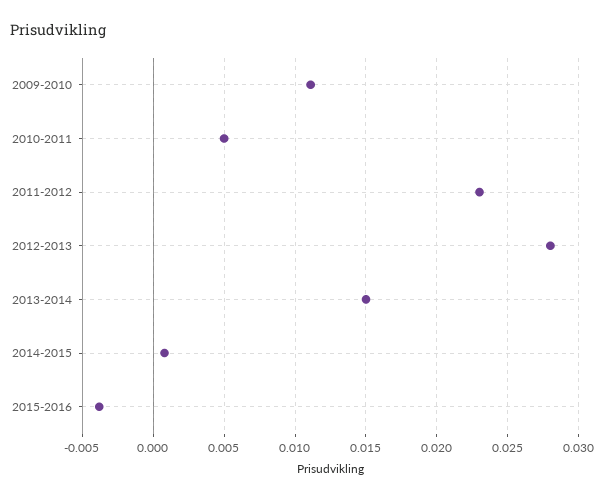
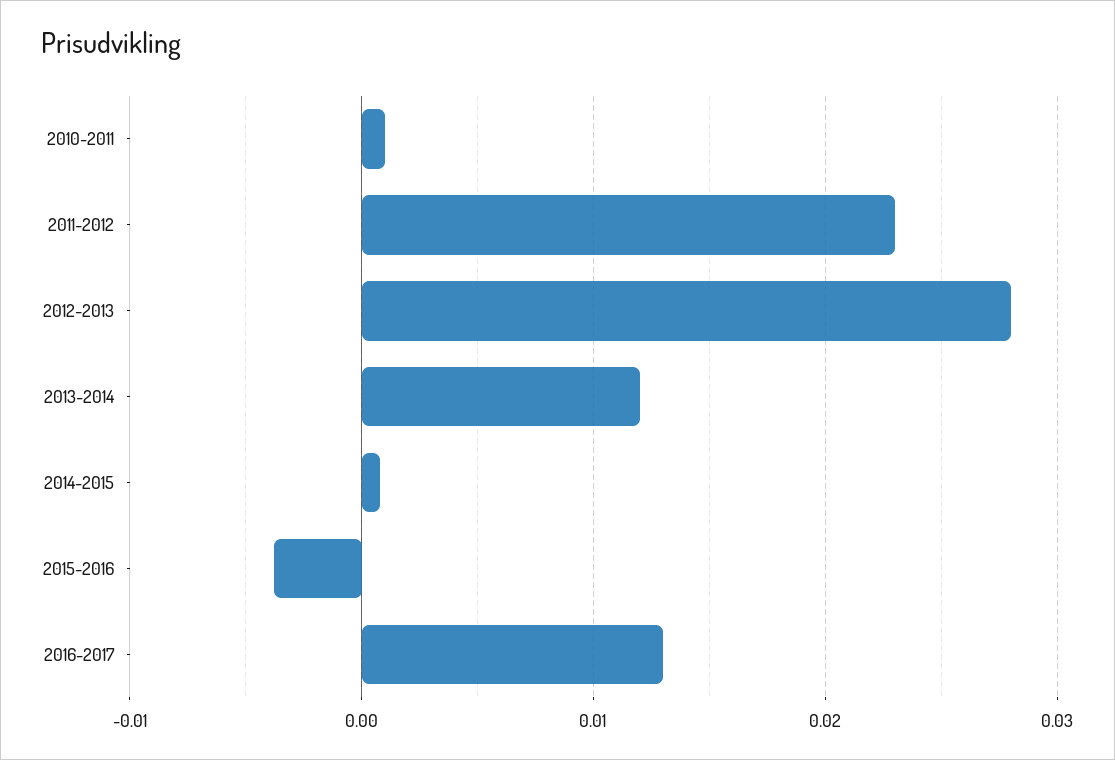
2009-2010: 0.011 -> none
2010-2011: 0.005 -> 0.001
2013-2014: 0.015 -> 0.012
2016-2017: none -> 0.013

